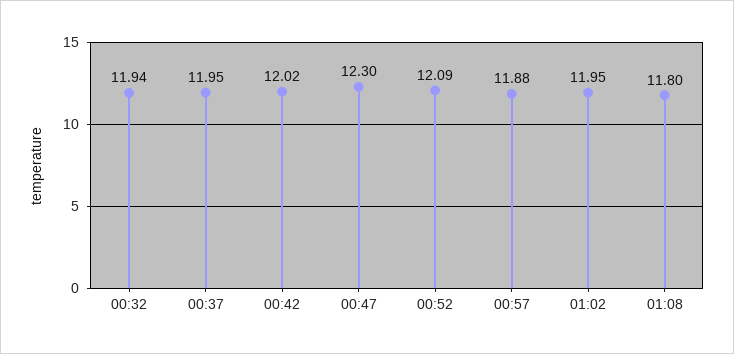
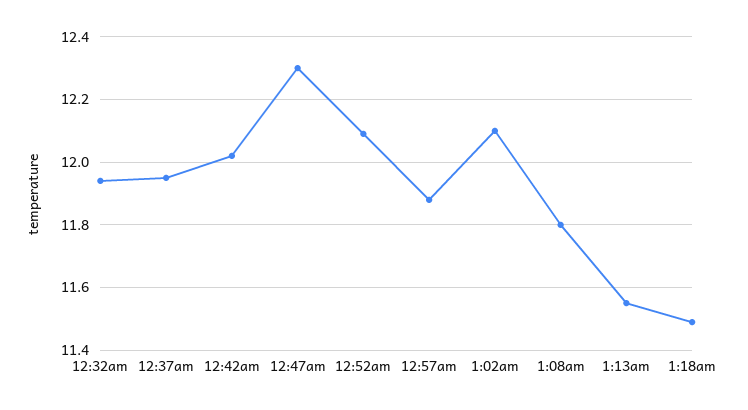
01:02: 11.95 -> 12.1
1:13am: none -> 11.55
1:18am: none -> 11.5

